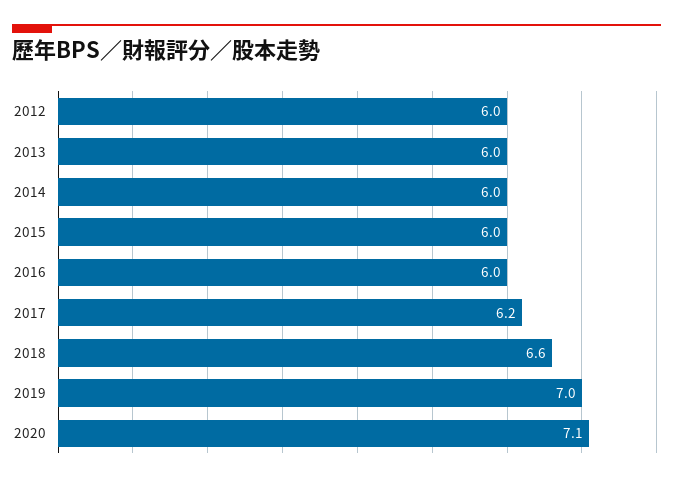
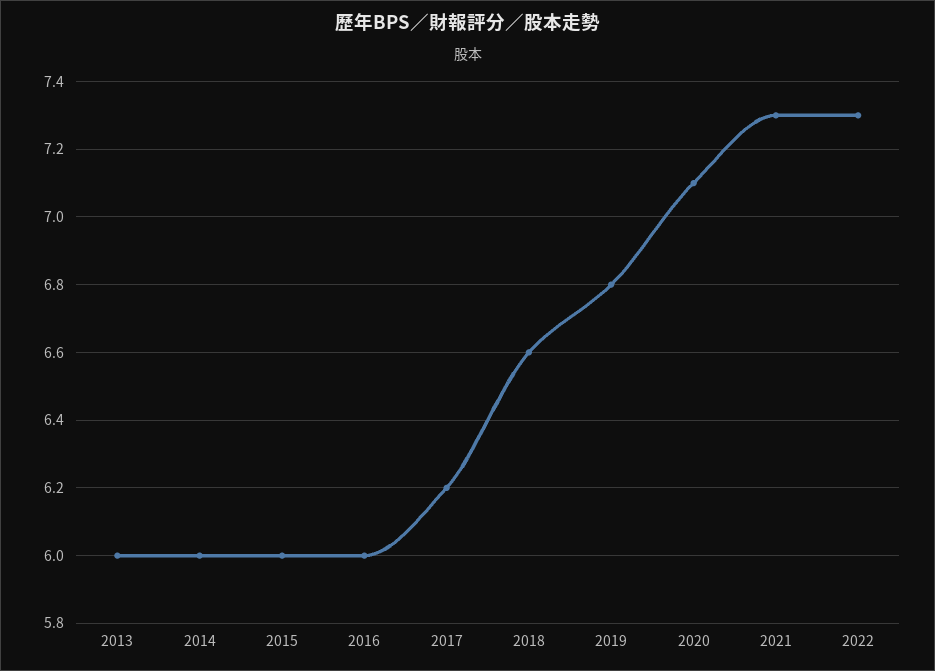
2012: 6 -> none
2019: 7 -> 6.8
2021: none -> 7.3
2022: none -> 7.3

